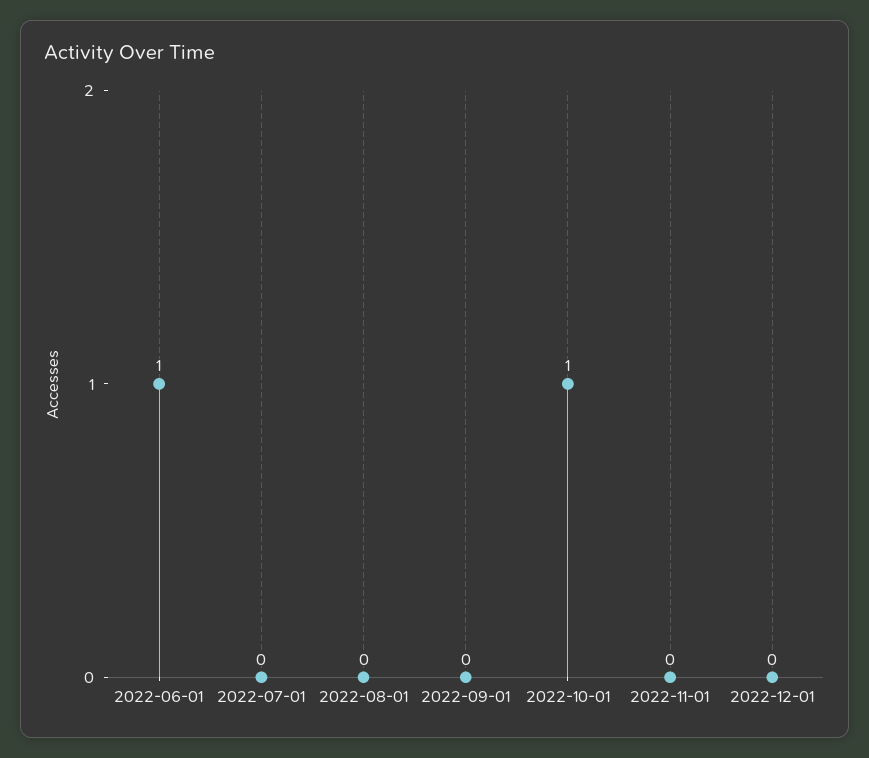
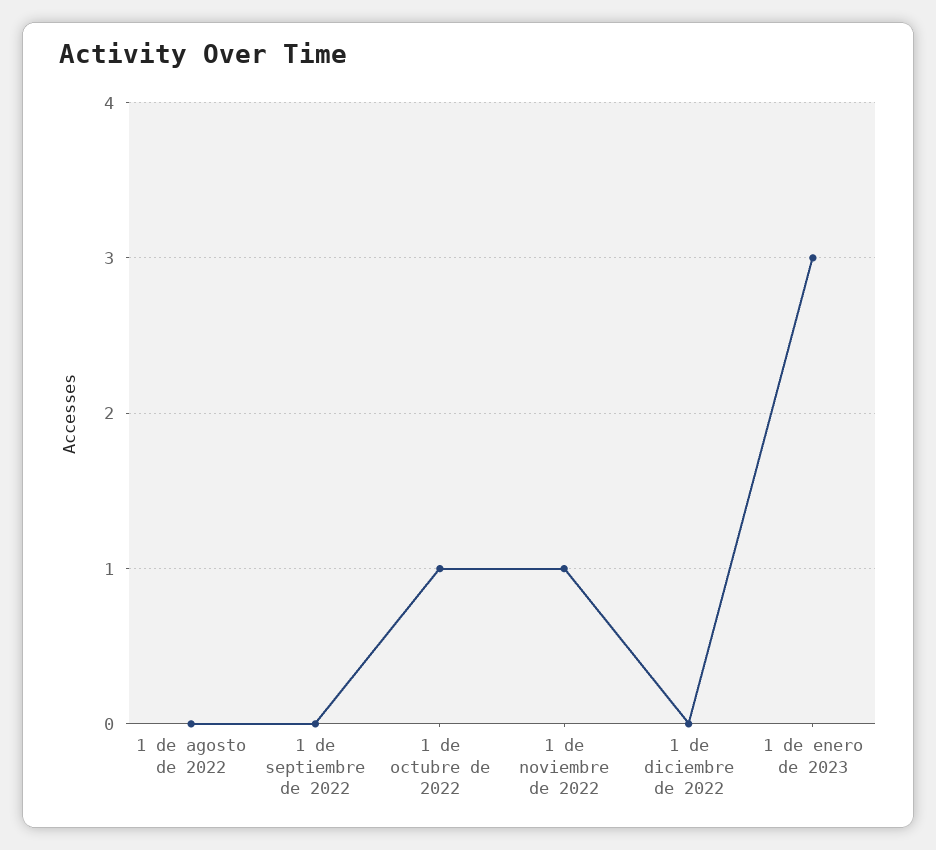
2022-06-01: 1 -> none
2022-07-01: 0 -> none
2022-11-01: 0 -> 1
1 de enero de 2023: none -> 3

